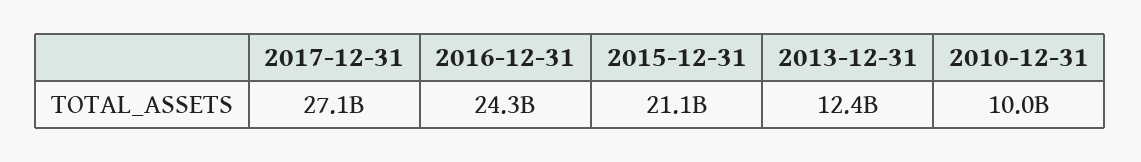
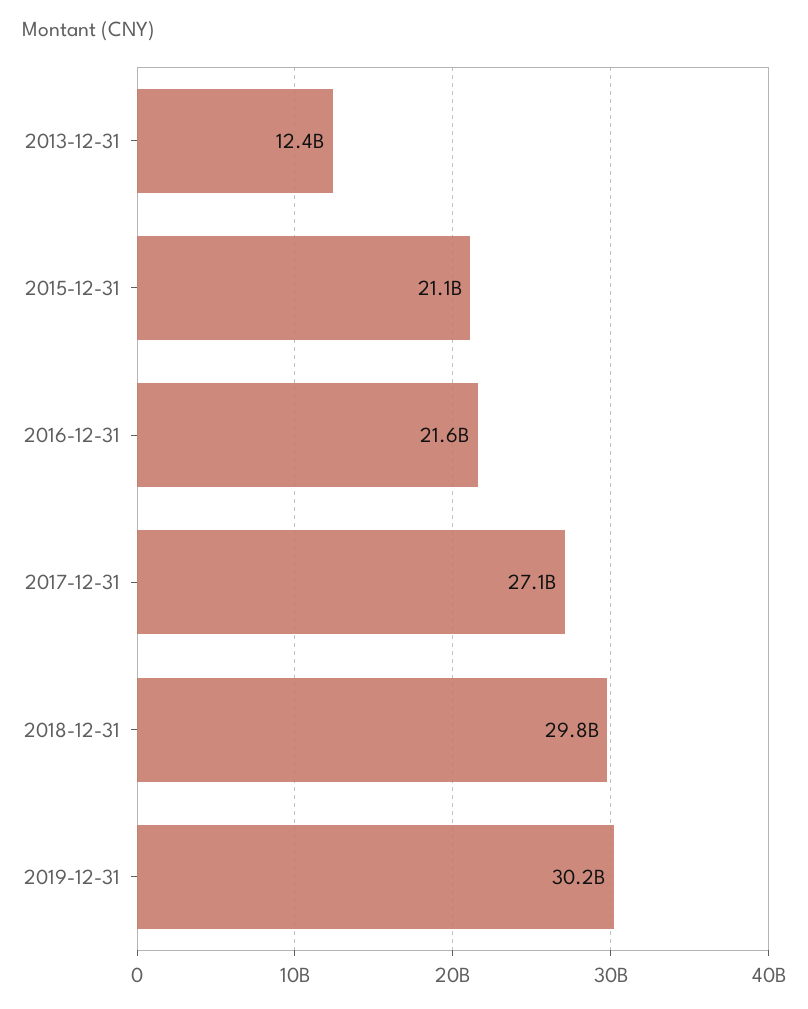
2016-12-31: 24300000000 -> 21600000000
2010-12-31: 10000000000 -> none
2018-12-31: none -> 29800000000
2019-12-31: none -> 30200000000

